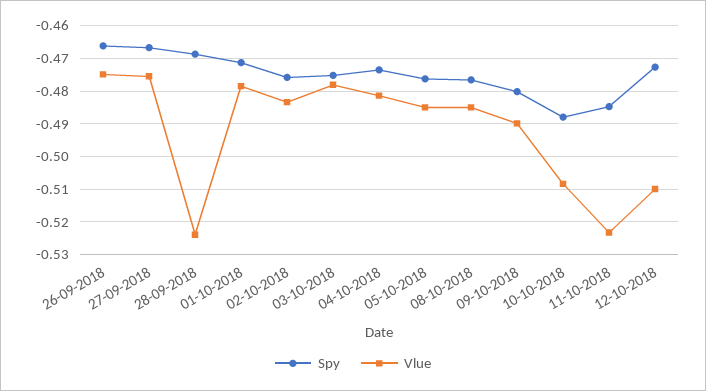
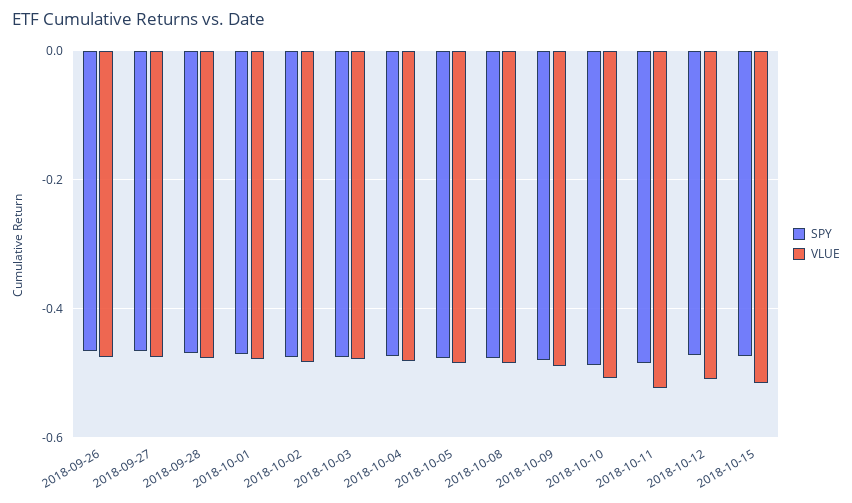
Vlue, 28-09-2018: -0.524 -> -0.48
Spy, 2018-10-15: none -> -0.48
Vlue, 2018-10-15: none -> -0.52

